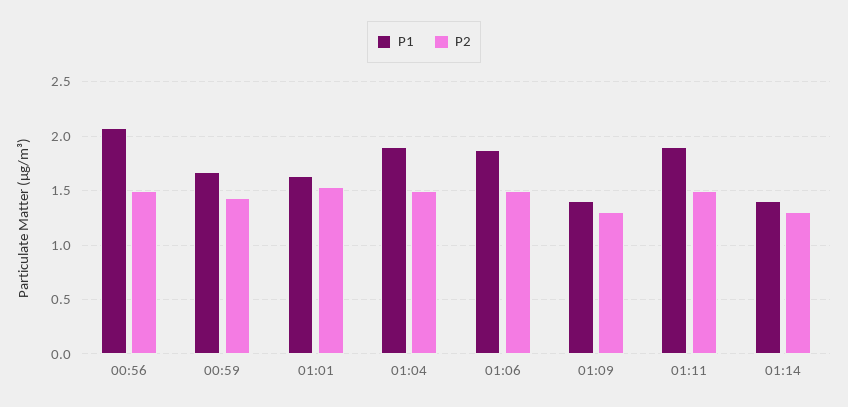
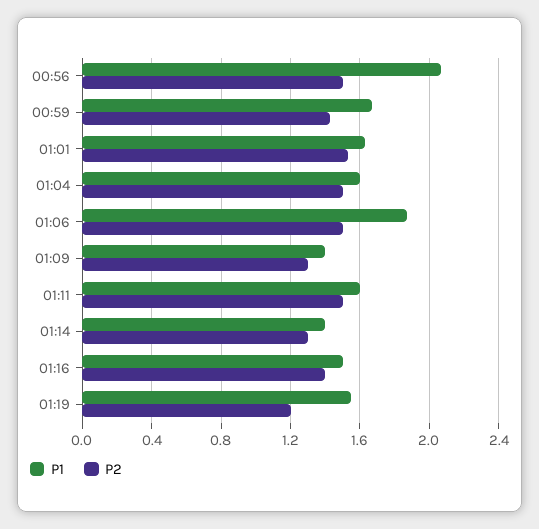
P1, 01:04: 1.9 -> 1.6
P1, 01:11: 1.9 -> 1.6
P1, 01:16: none -> 1.5
P2, 01:16: none -> 1.4
P1, 01:19: none -> 1.55
P2, 01:19: none -> 1.2

